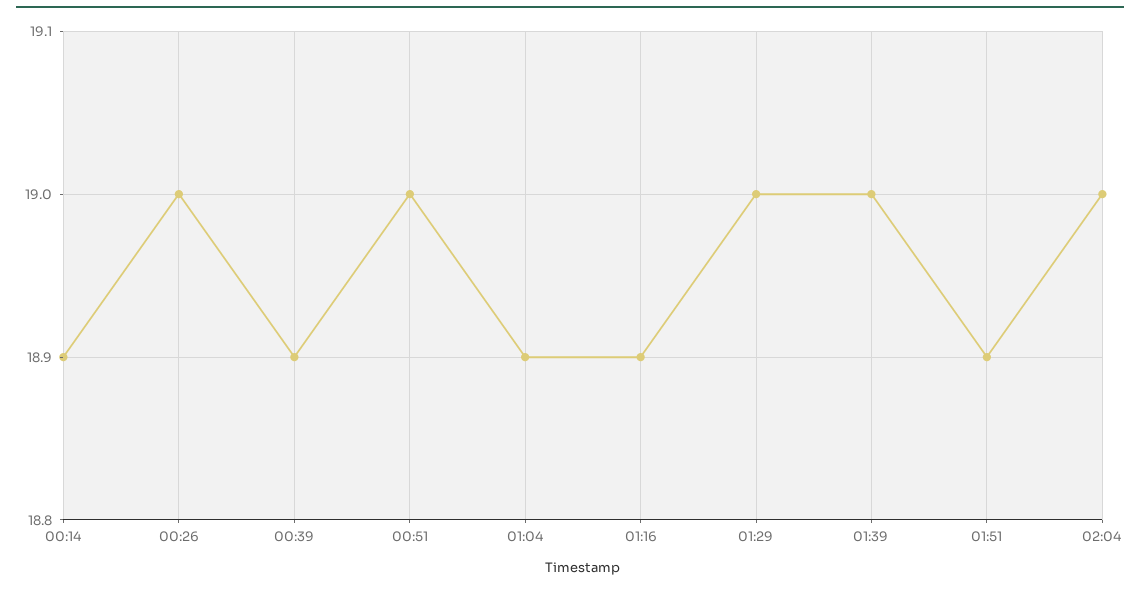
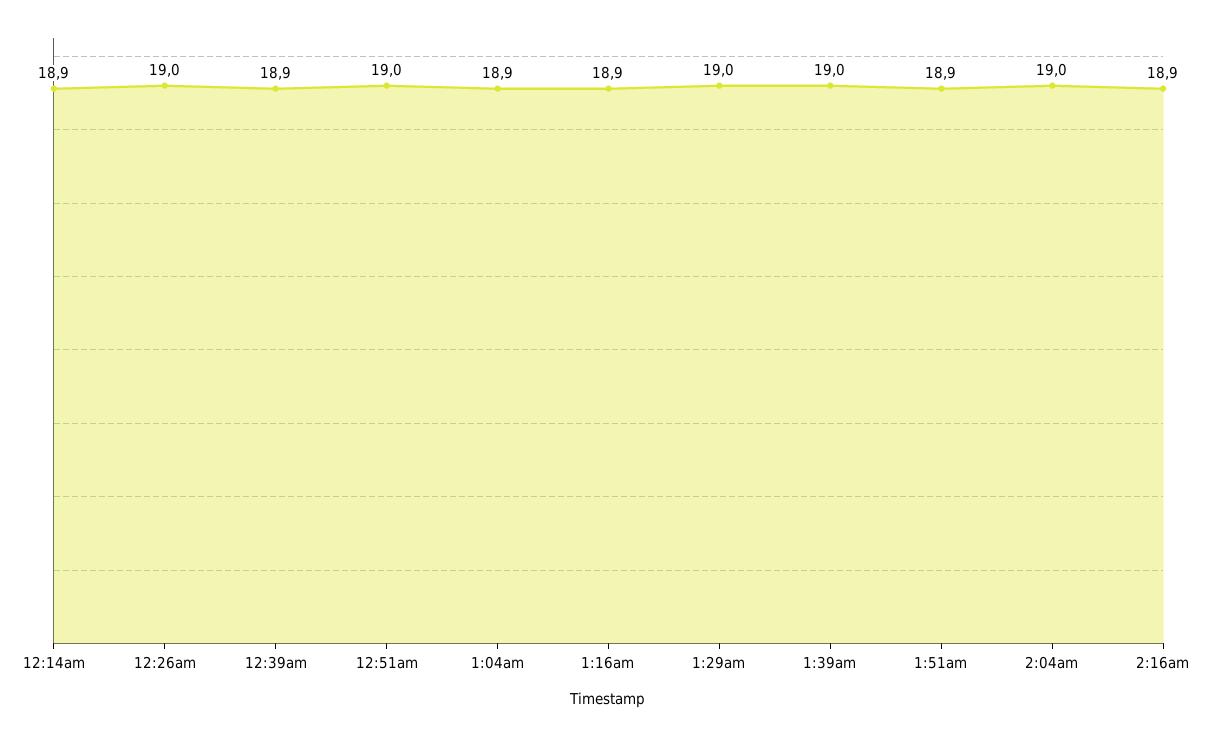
2:16am: none -> 18.9

